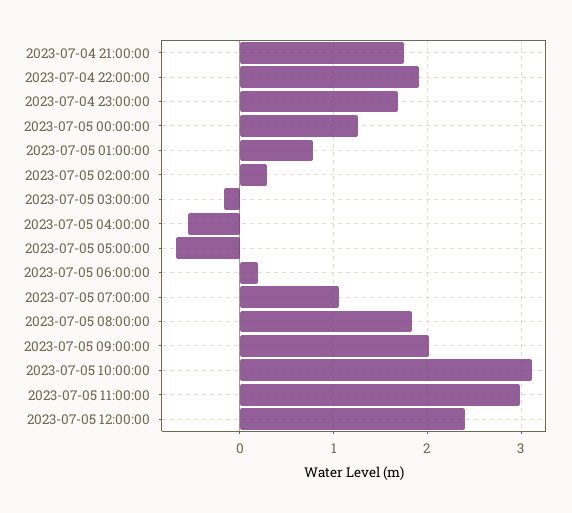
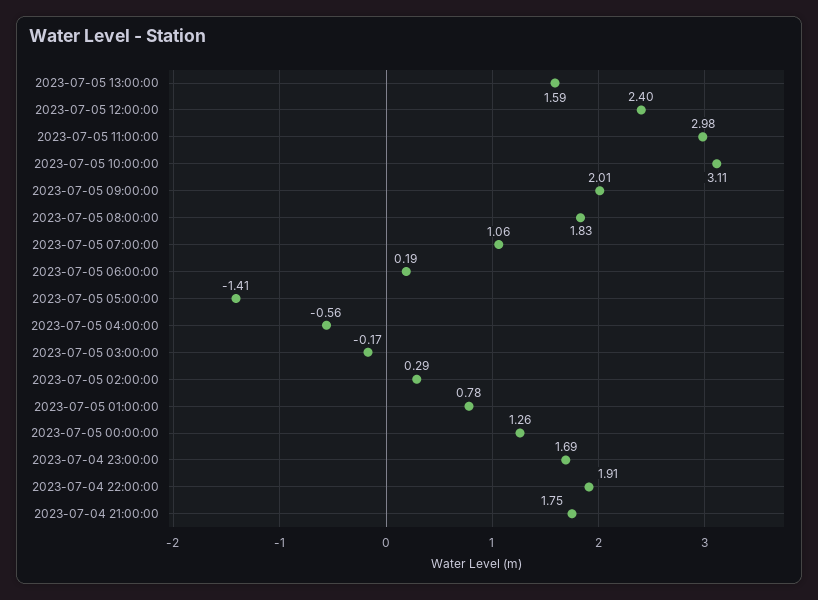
2023-07-05 05:00:00: -0.7 -> -1.41
2023-07-05 13:00:00: none -> 1.59

